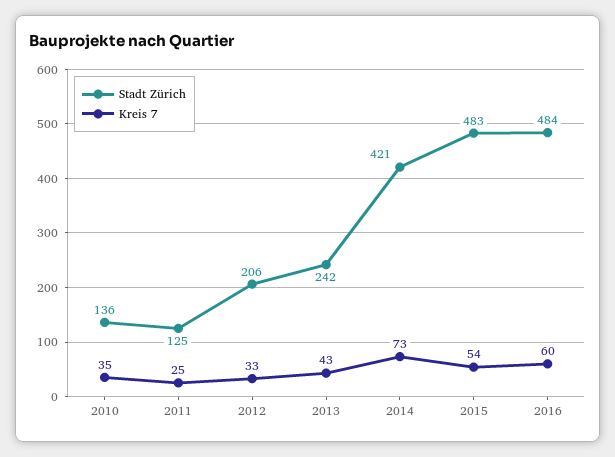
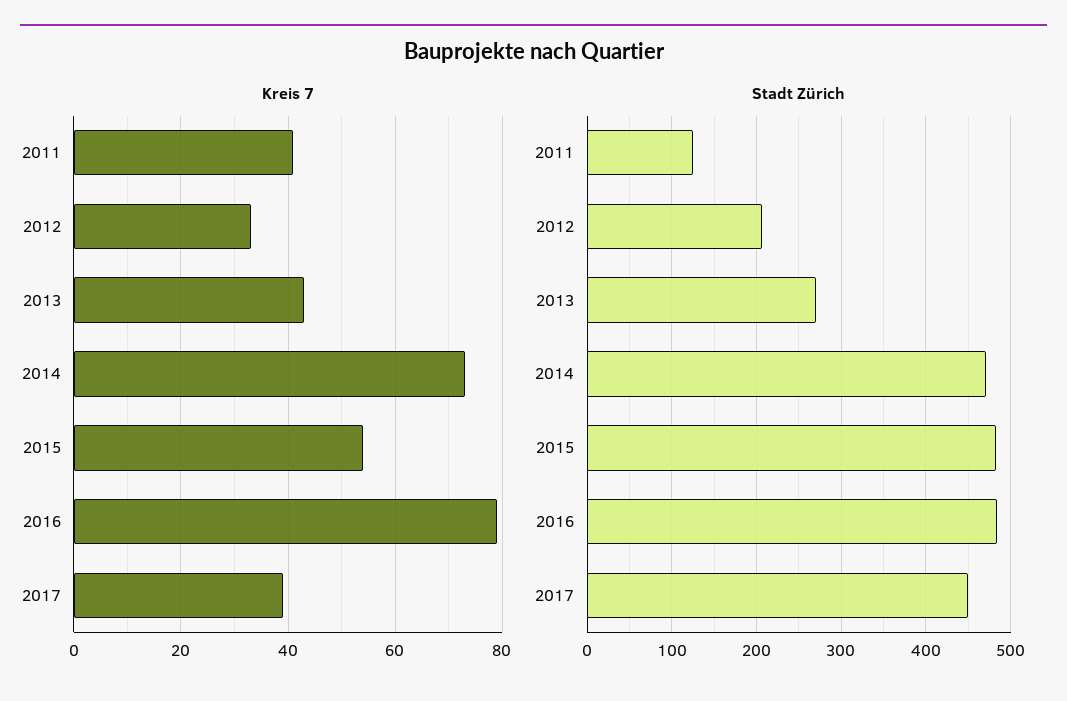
Stadt Zürich, 2010: 136 -> none
Kreis 7, 2010: 35 -> none
Kreis 7, 2011: 25 -> 40
Stadt Zürich, 2013: 242 -> 270
Stadt Zürich, 2014: 421 -> 470
Kreis 7, 2016: 60 -> 80
Kreis 7, 2017: none -> 40
Stadt Zürich, 2017: none -> 450

